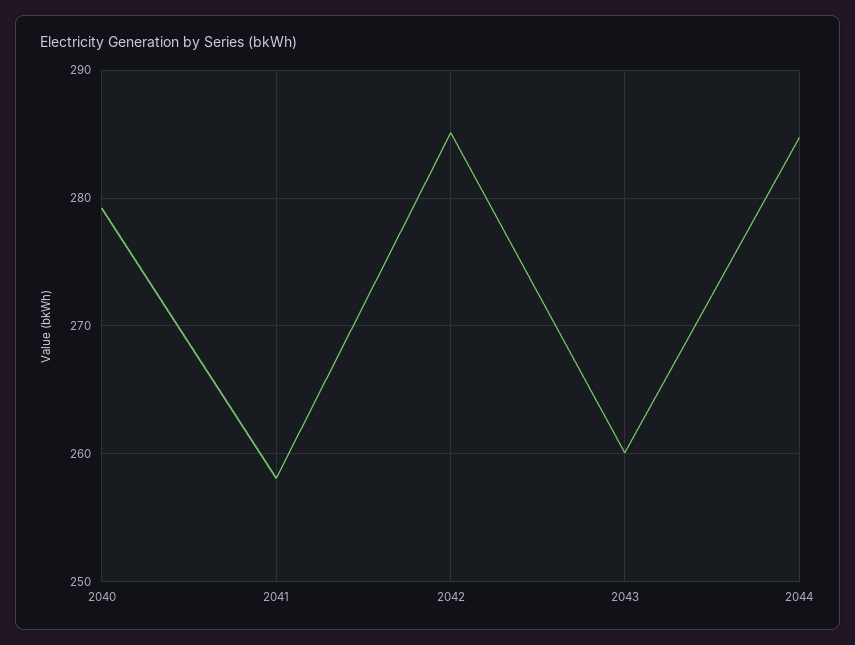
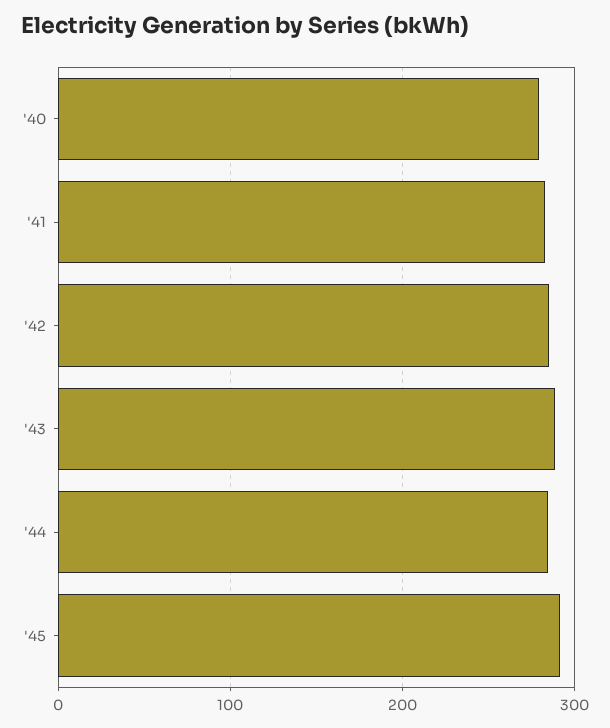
2041: 258 -> 280
2043: 260 -> 290
'45: none -> 290

